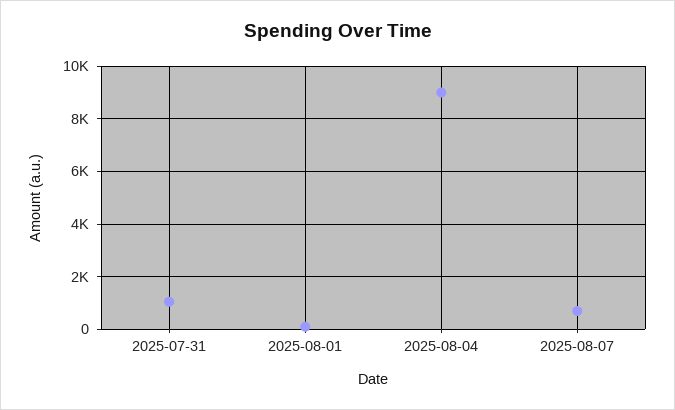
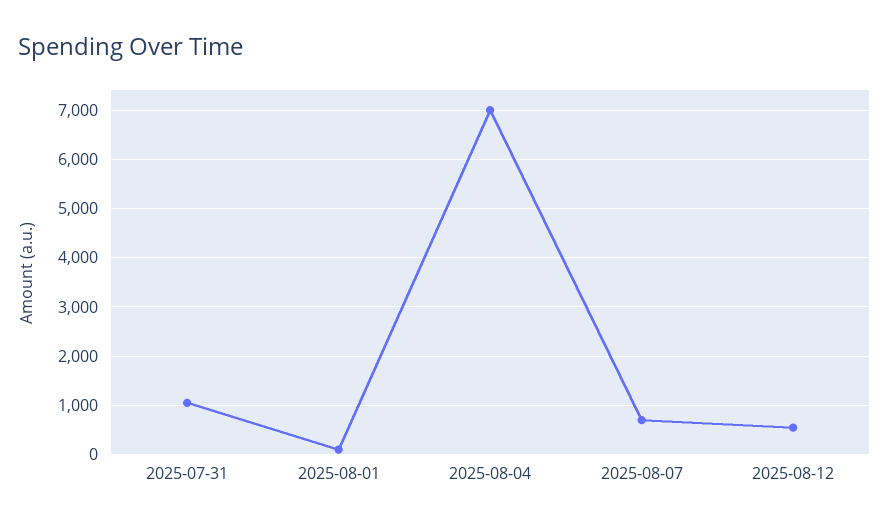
2025-08-04: 9000 -> 7000
2025-08-12: none -> 600

